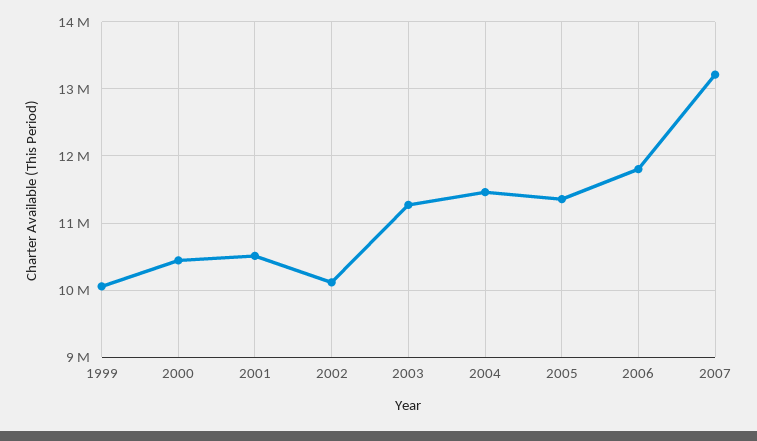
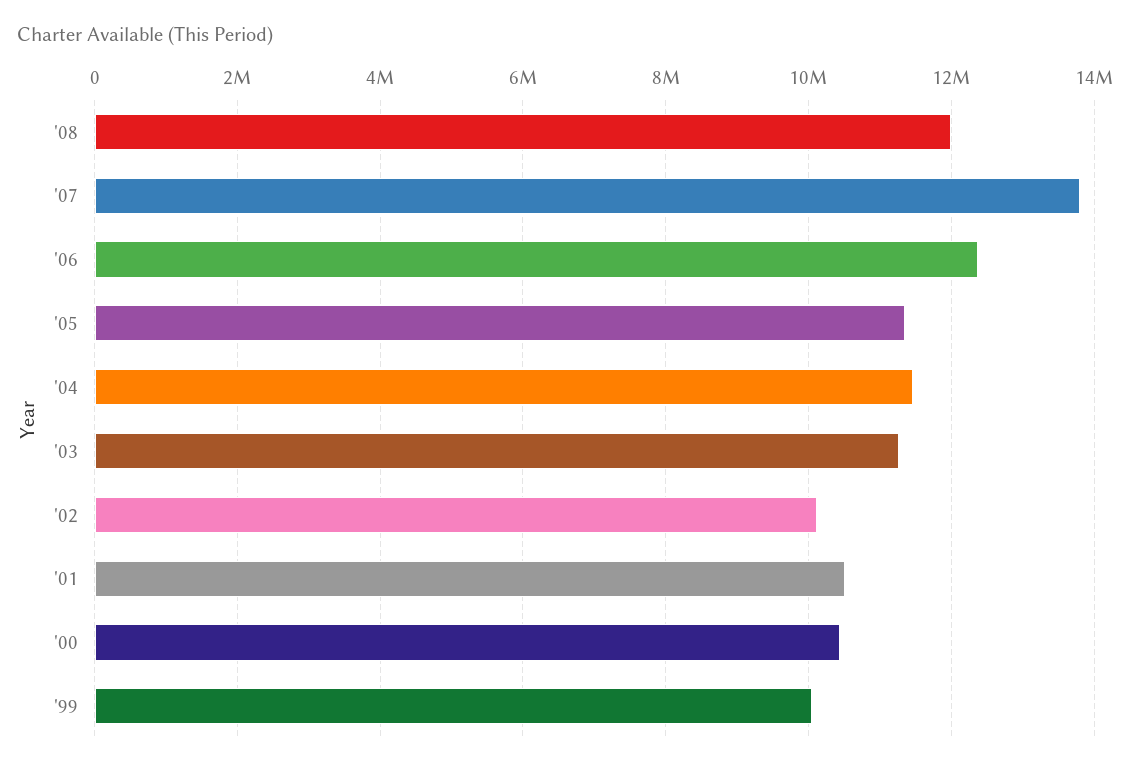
2006: 11800000 -> 12400000
2007: 13200000 -> 13800000
'08: none -> 12000000

